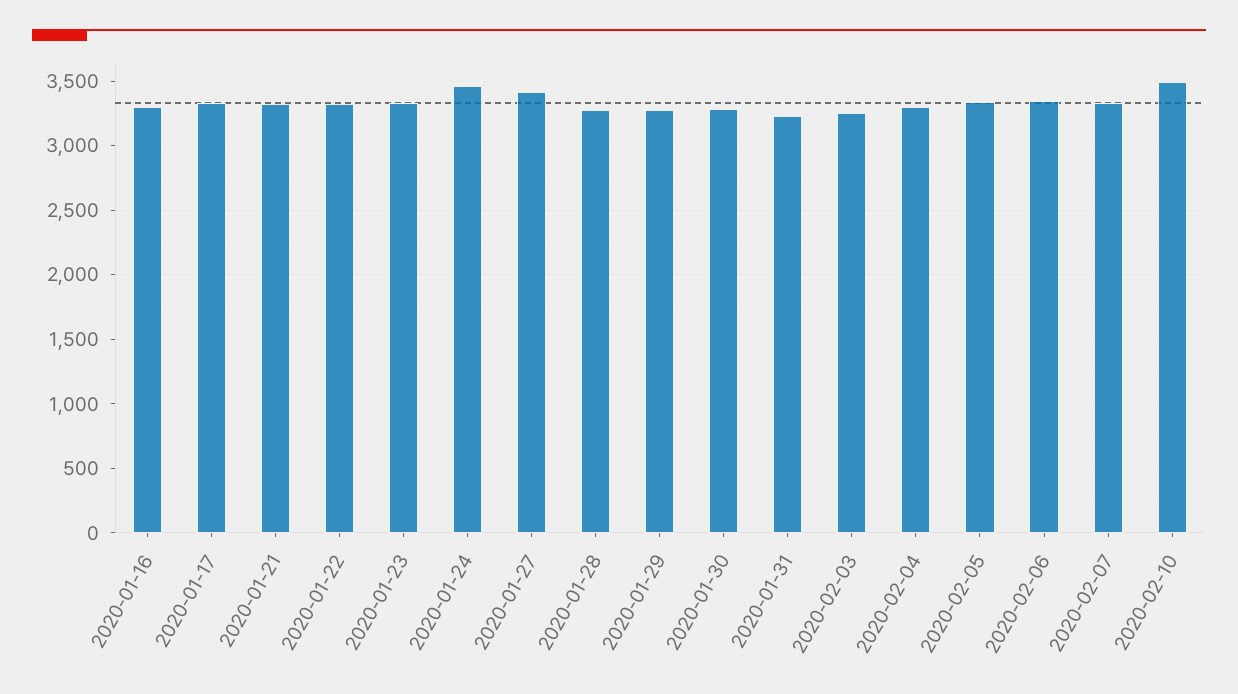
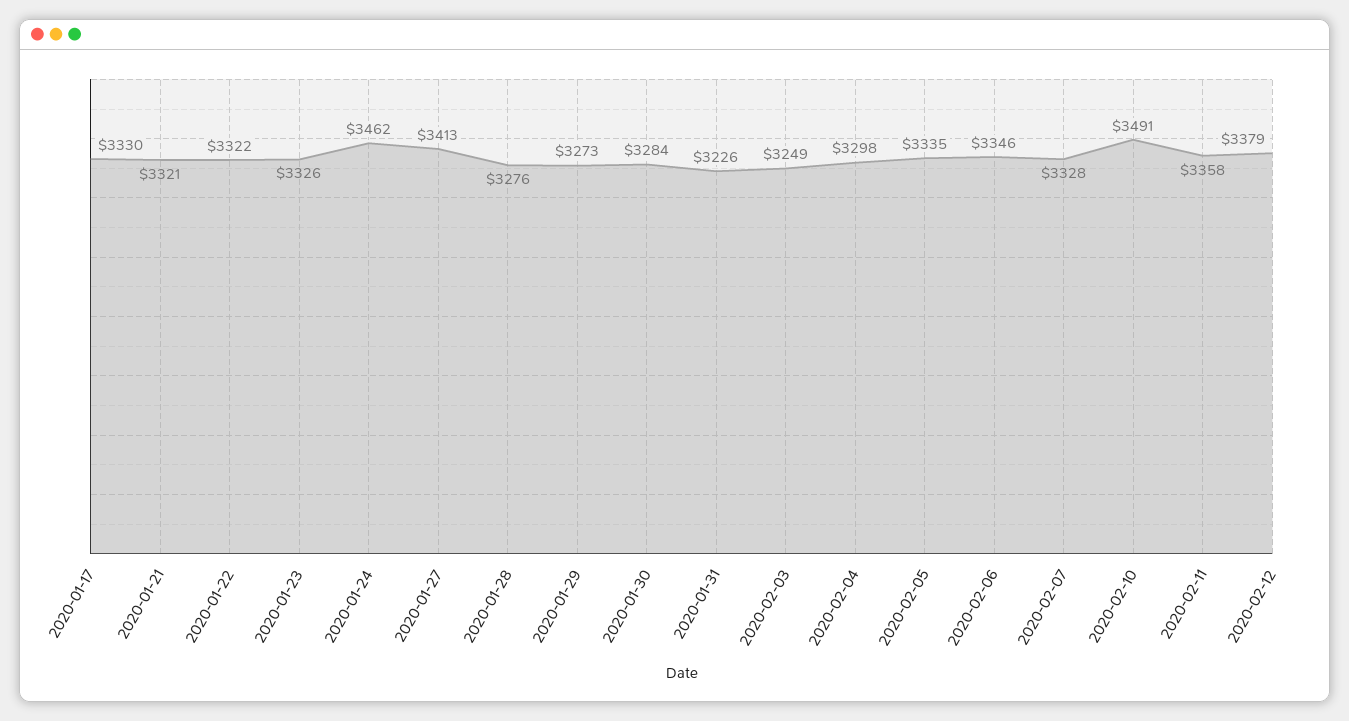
2020-01-16: 3300 -> none
2020-02-11: none -> 3358
2020-02-12: none -> 3379

